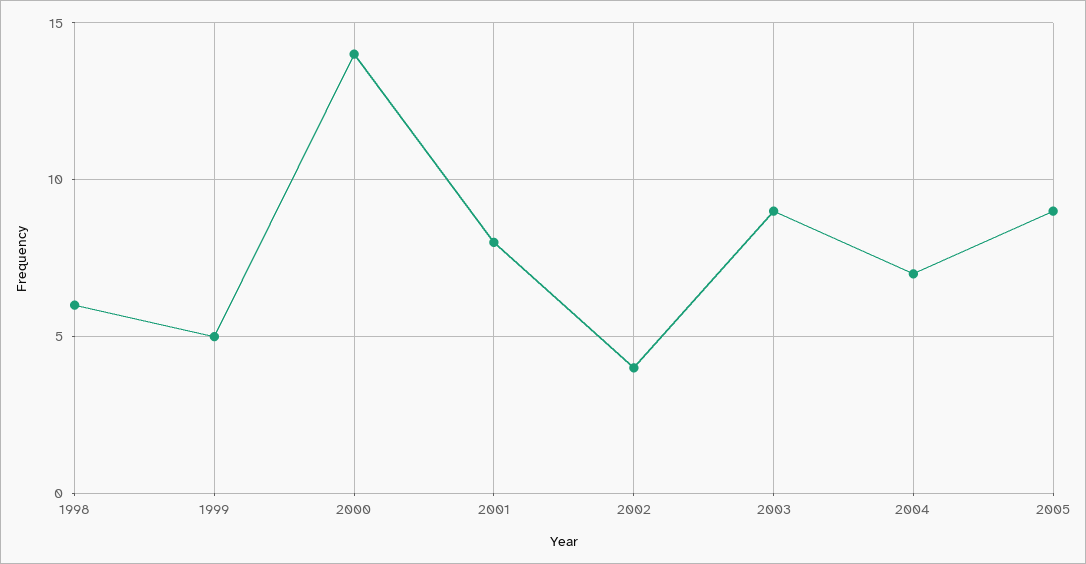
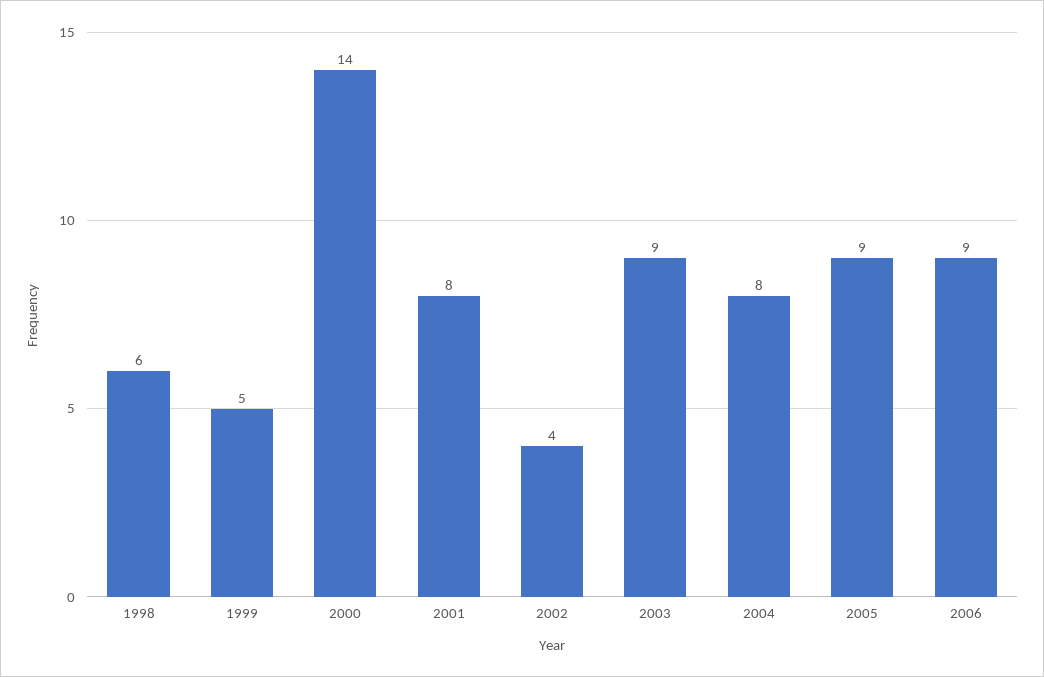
2004: 7 -> 8
2006: none -> 9

